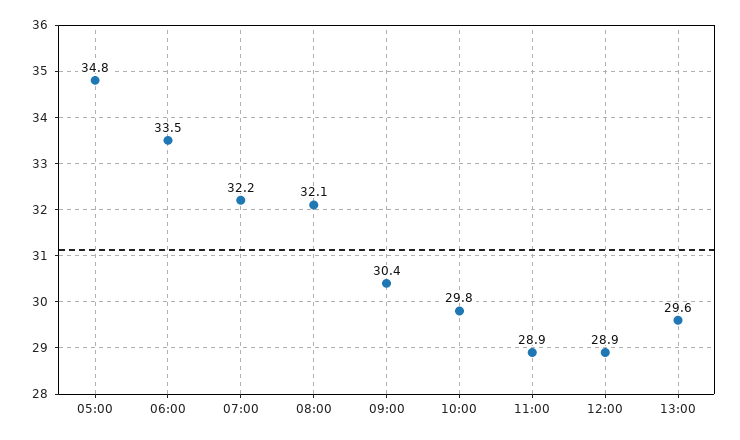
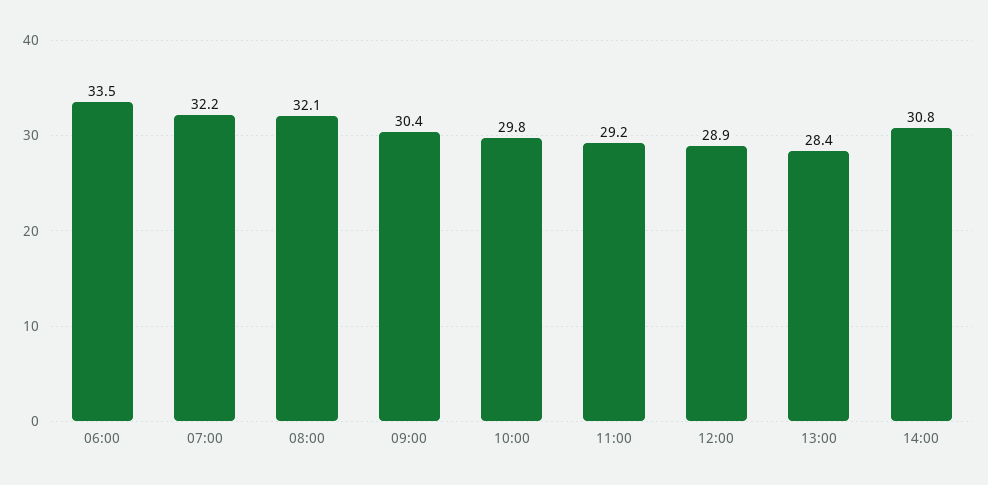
05:00: 34.8 -> none
11:00: 28.9 -> 29.2
13:00: 29.6 -> 28.4
14:00: none -> 30.8

